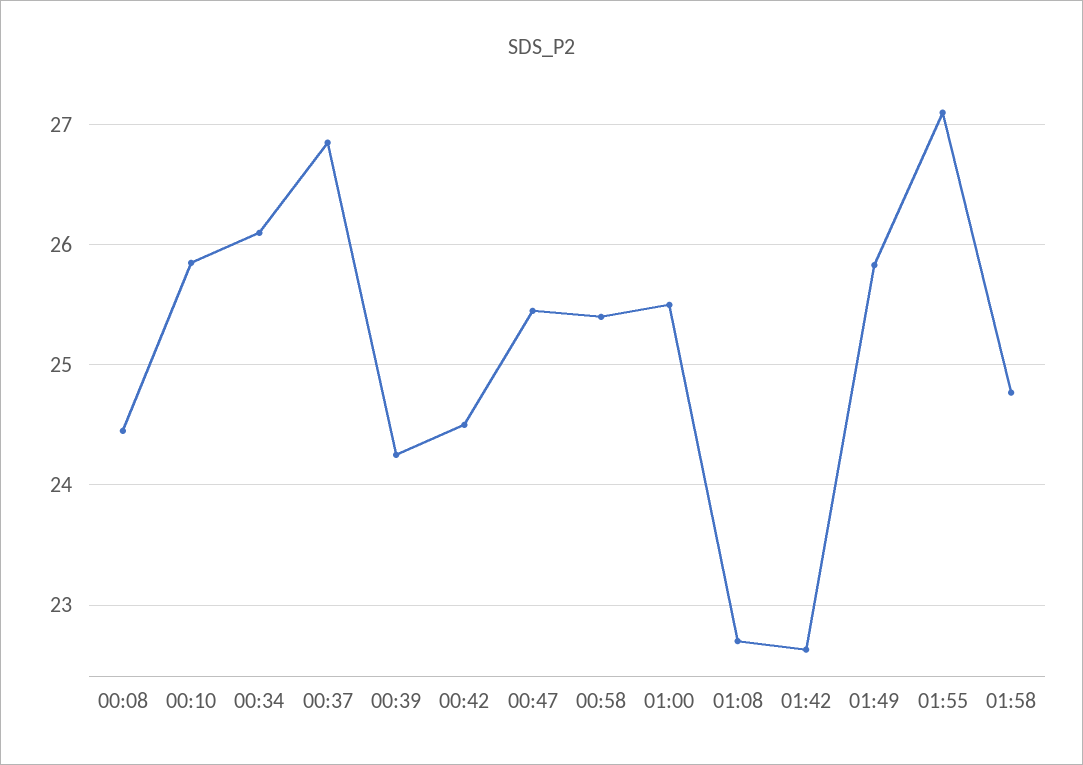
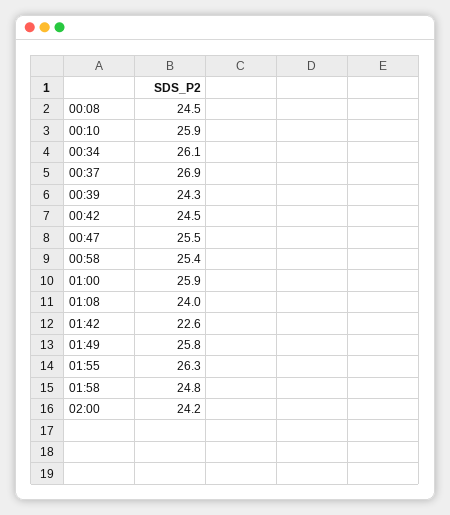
01:00: 25.5 -> 25.9
01:08: 22.7 -> 24
01:55: 27.1 -> 26.3
02:00: none -> 24.2

